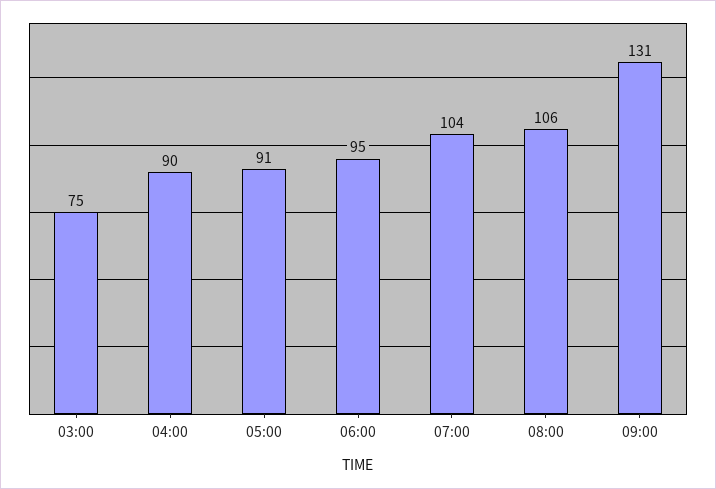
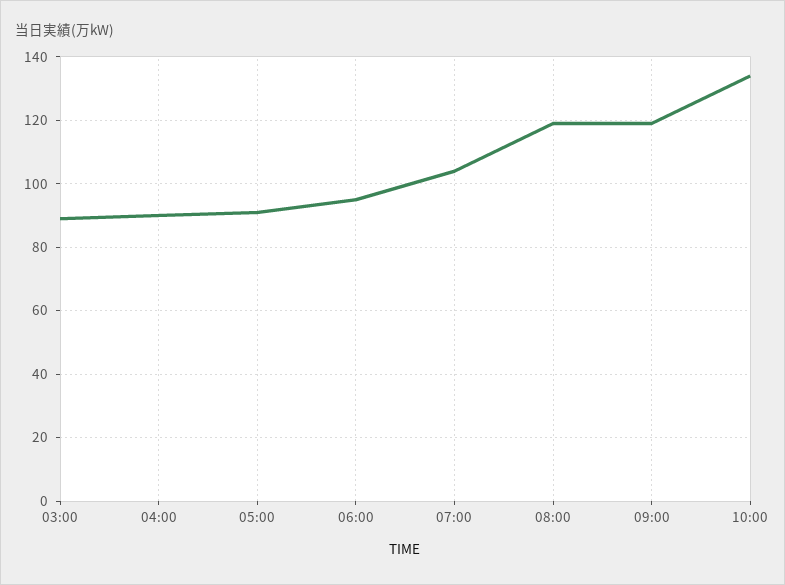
03:00: 75 -> 90
08:00: 106 -> 120
09:00: 131 -> 120
10:00: none -> 135

